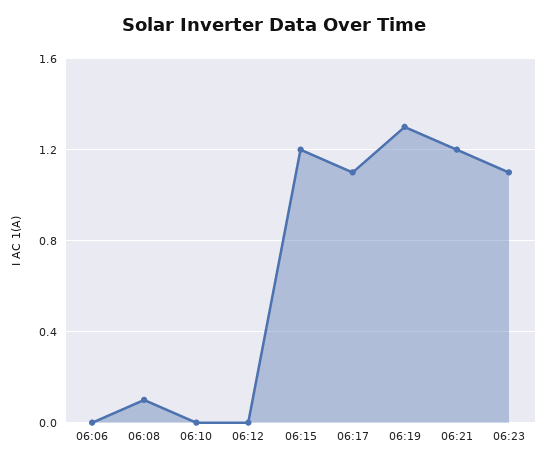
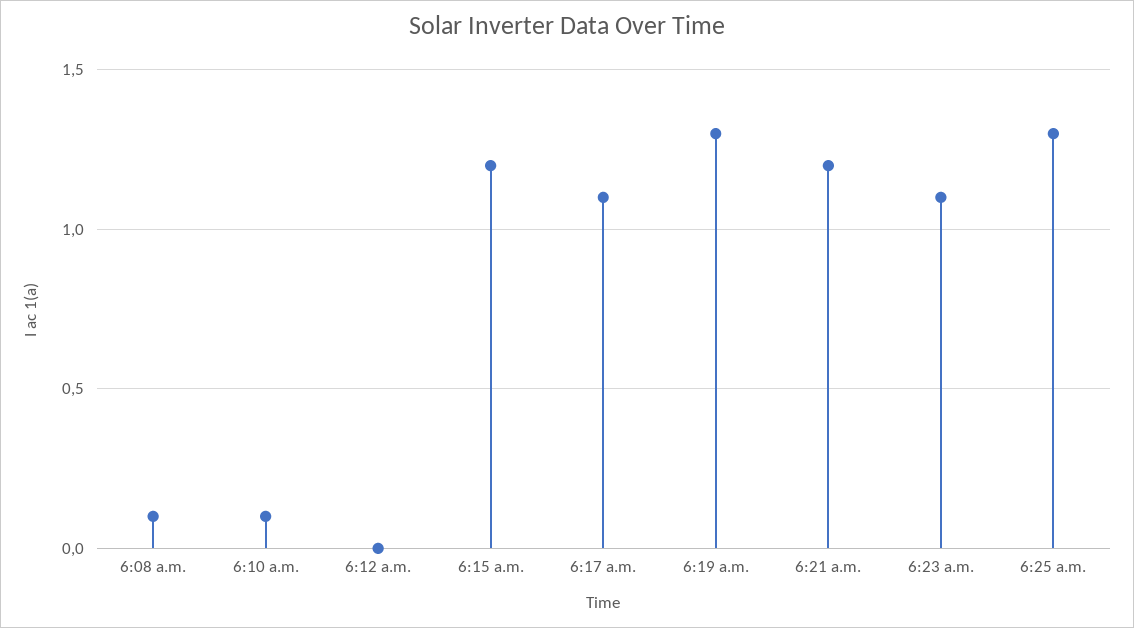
06:06: 0 -> none
06:10: 0 -> 0.1
6:25 a.m.: none -> 1.3

